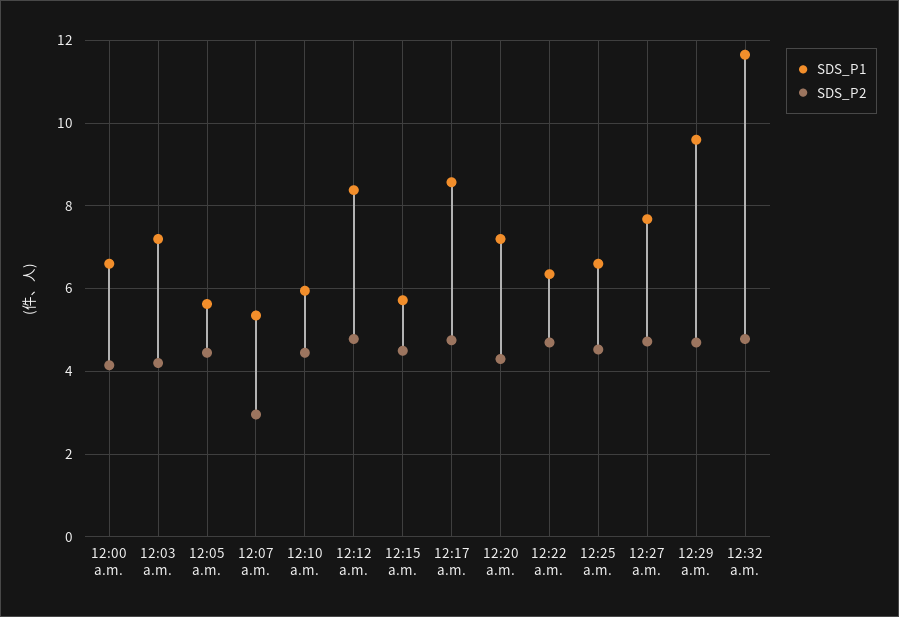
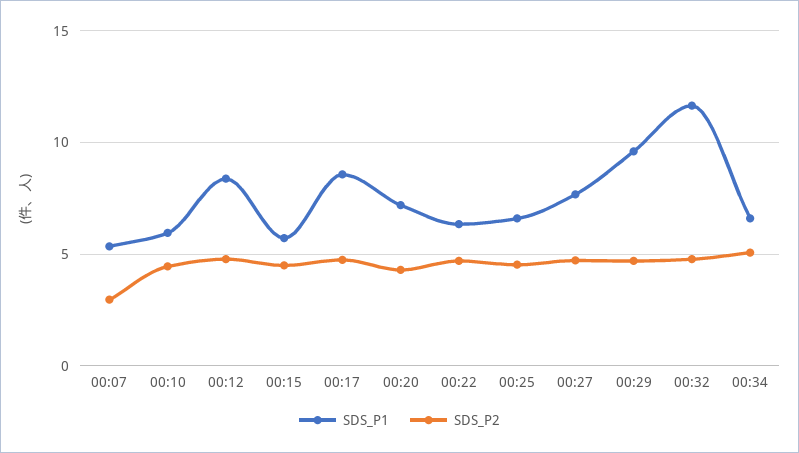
SDS_P1, 12:00 a.m.: 6.6 -> none
SDS_P2, 12:00 a.m.: 4.2 -> none
SDS_P1, 12:03 a.m.: 7.2 -> none
SDS_P2, 12:03 a.m.: 4.2 -> none
SDS_P1, 12:05 a.m.: 5.6 -> none
SDS_P2, 12:05 a.m.: 4.4 -> none
SDS_P1, 00:34: none -> 6.5
SDS_P2, 00:34: none -> 5

